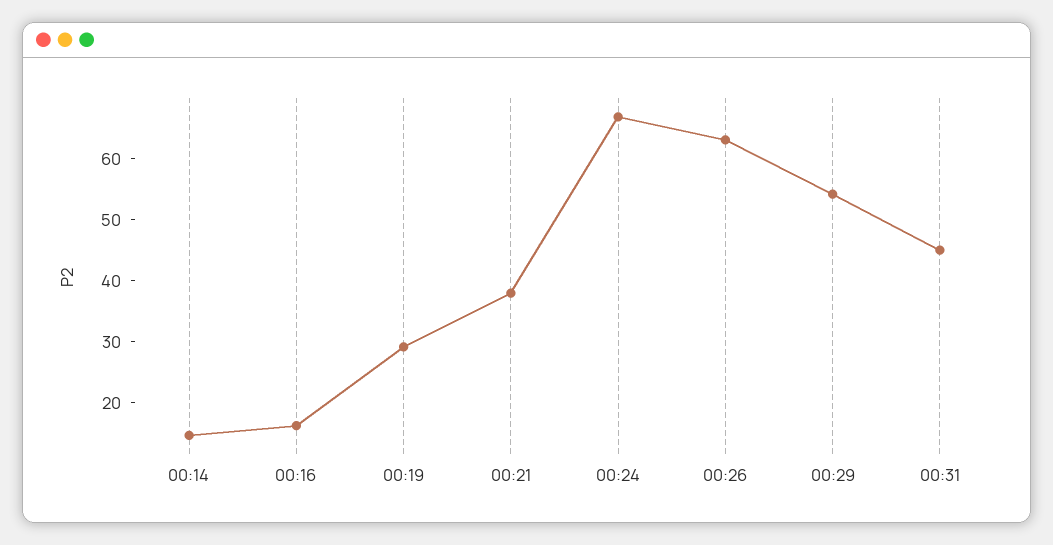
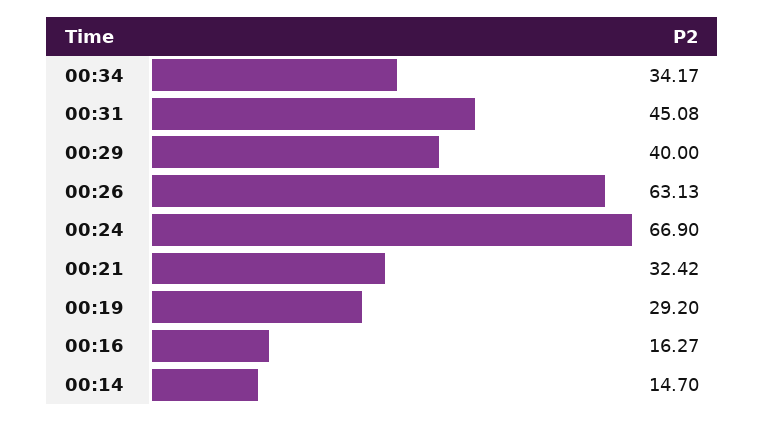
00:21: 38 -> 32.42
00:29: 54 -> 40
00:34: none -> 34.17

